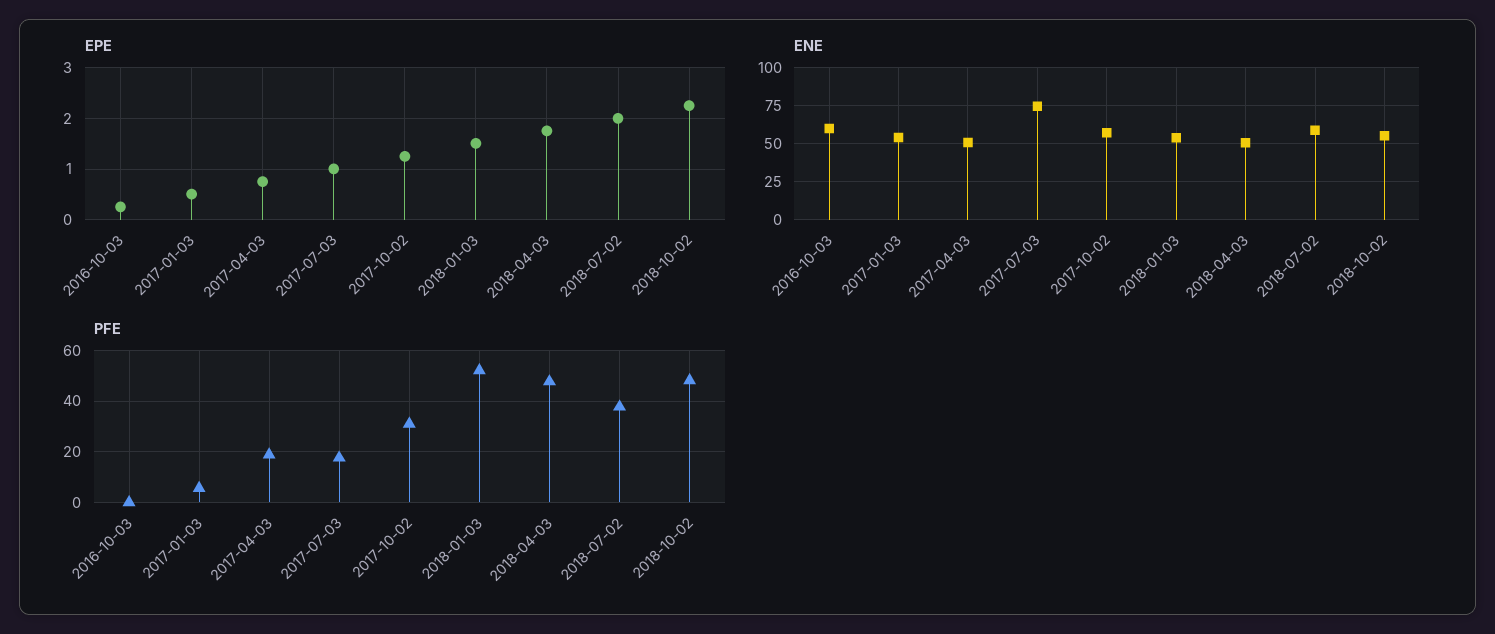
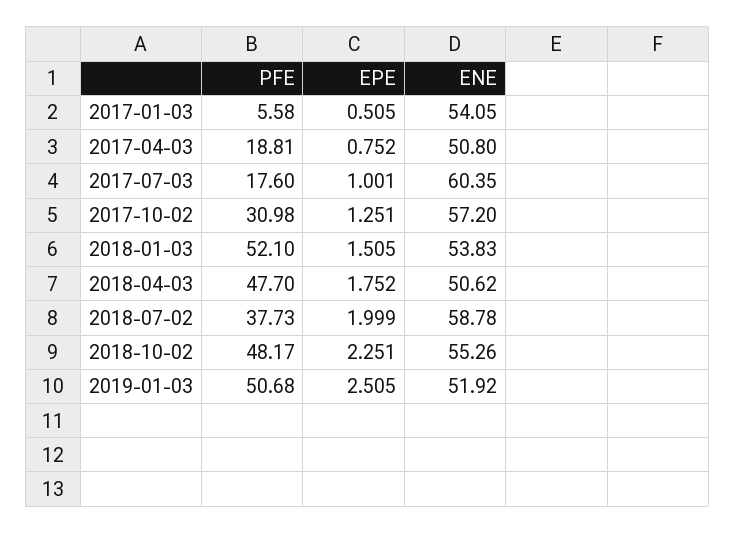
EPE, 2016-10-03: 0.2 -> none
ENE, 2016-10-03: 60 -> none
ENE, 2017-07-03: 75 -> 60.35
PFE, 2016-10-03: 0 -> none
PFE, 2019-01-03: none -> 50.68
EPE, 2019-01-03: none -> 2.505
ENE, 2019-01-03: none -> 51.92

